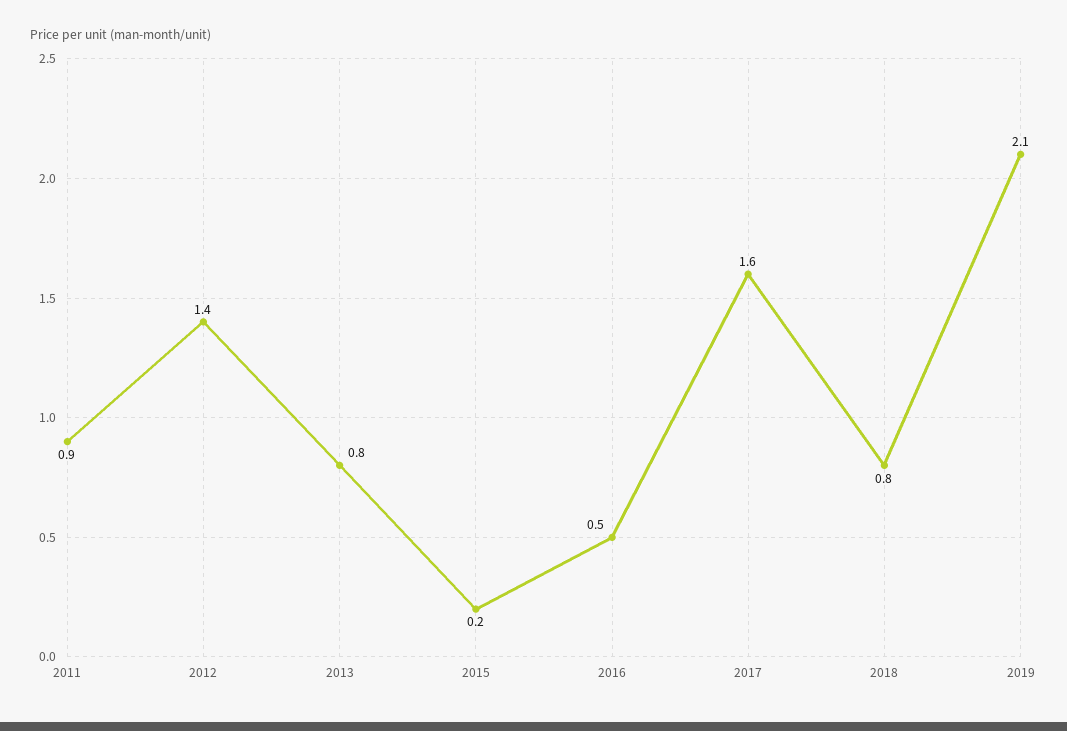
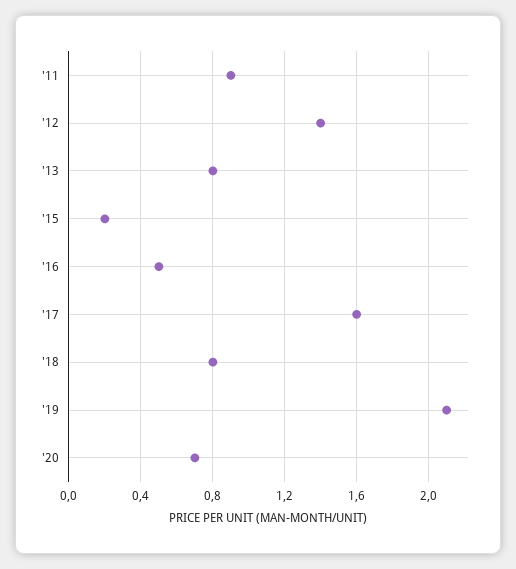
'20: none -> 0.7

